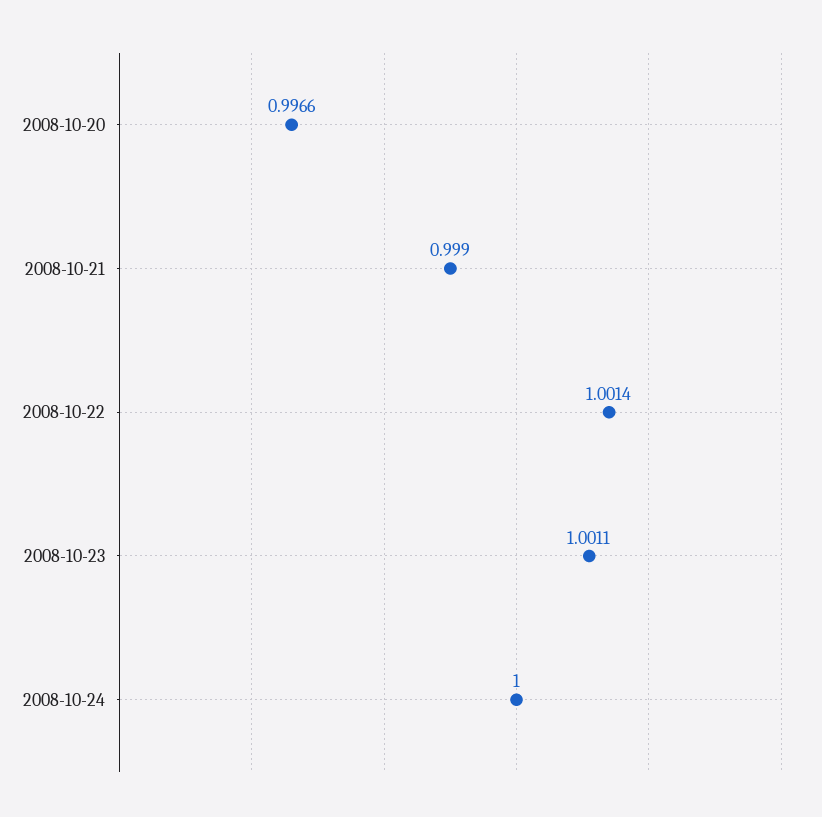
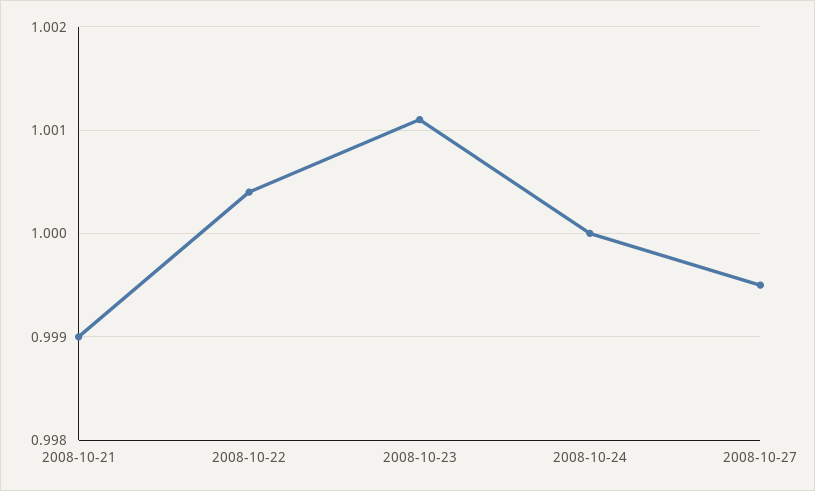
2008-10-20: 0.9966 -> none
2008-10-22: 1.0014 -> 1.0004
2008-10-27: none -> 0.9995

